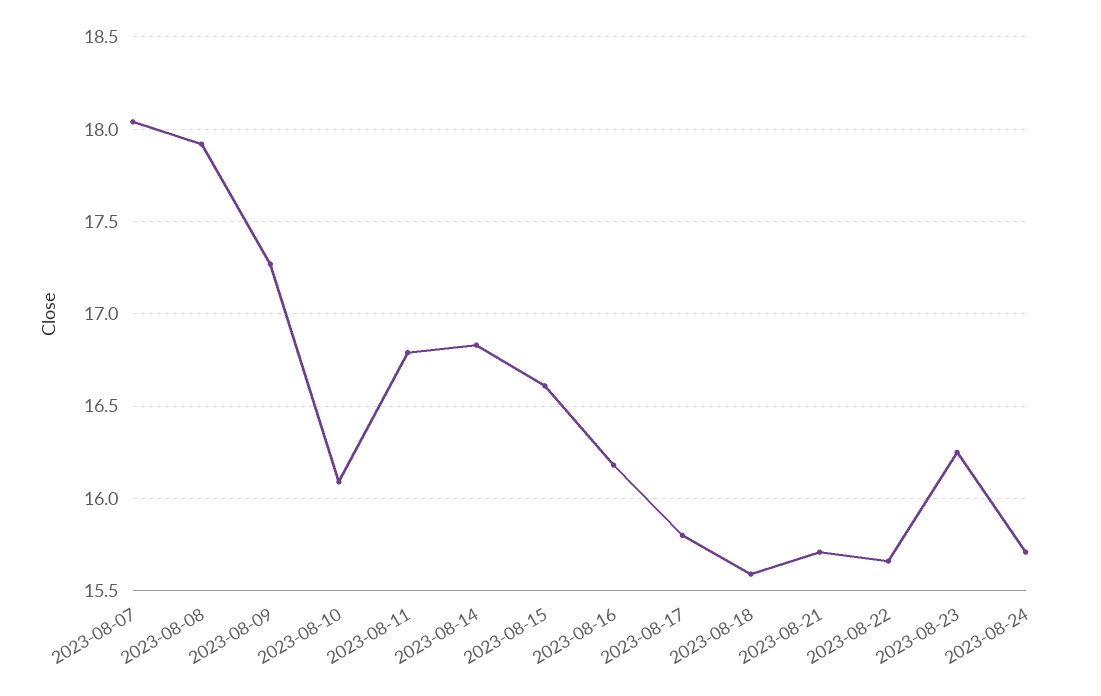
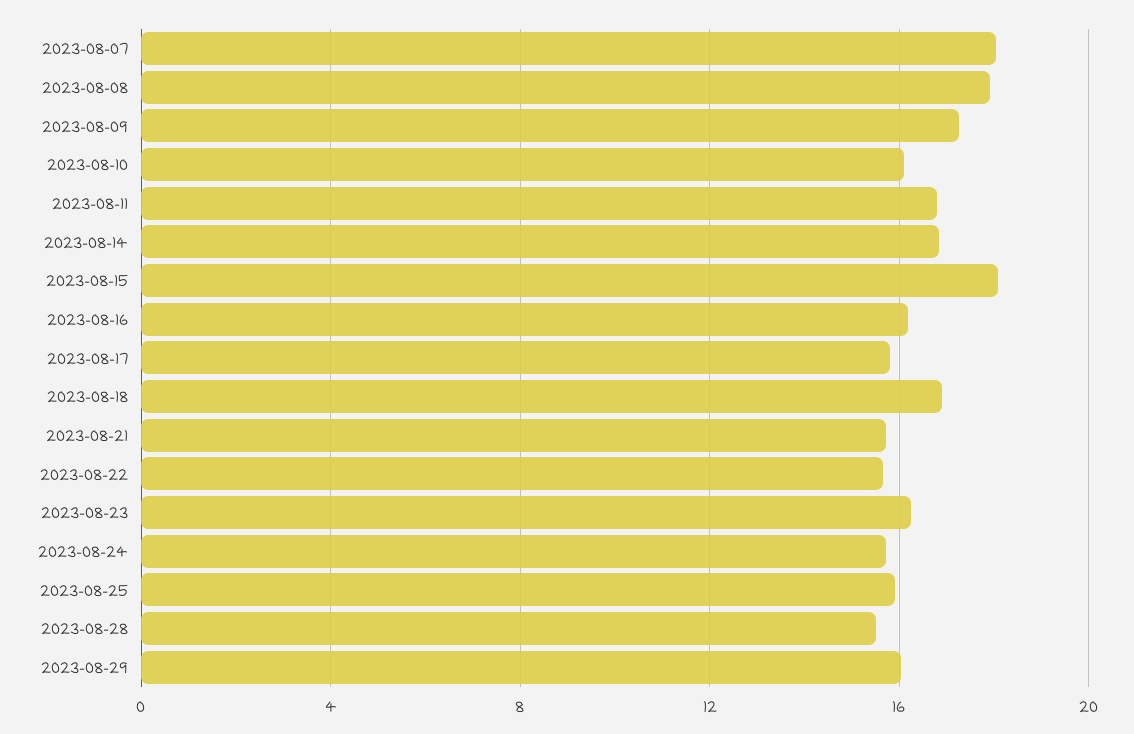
2023-08-15: 16.6 -> 18
2023-08-18: 15.6 -> 17
2023-08-25: none -> 16
2023-08-28: none -> 15.5
2023-08-29: none -> 16

